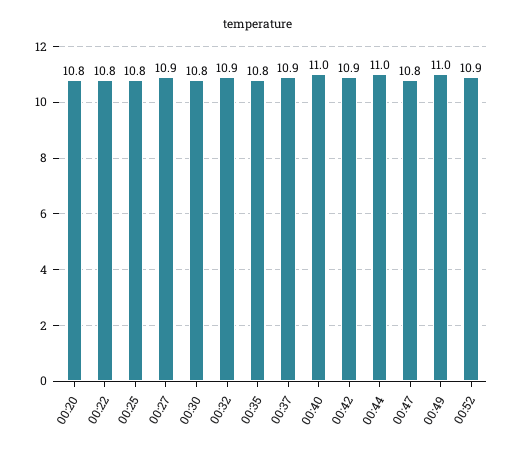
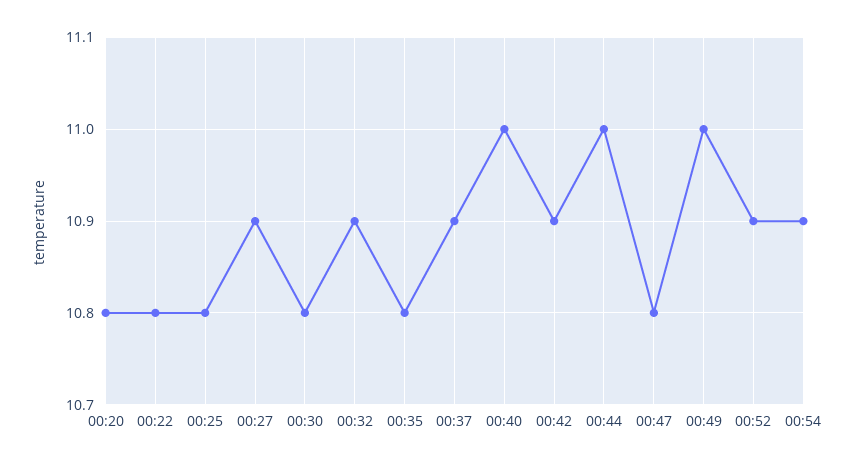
00:54: none -> 10.9

